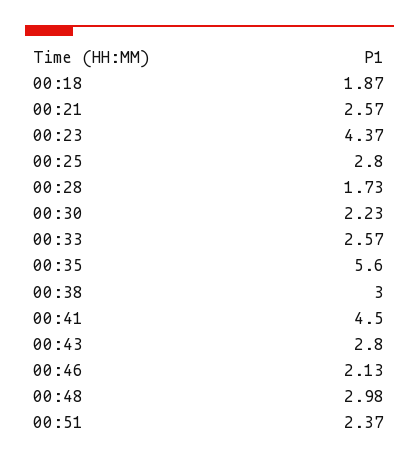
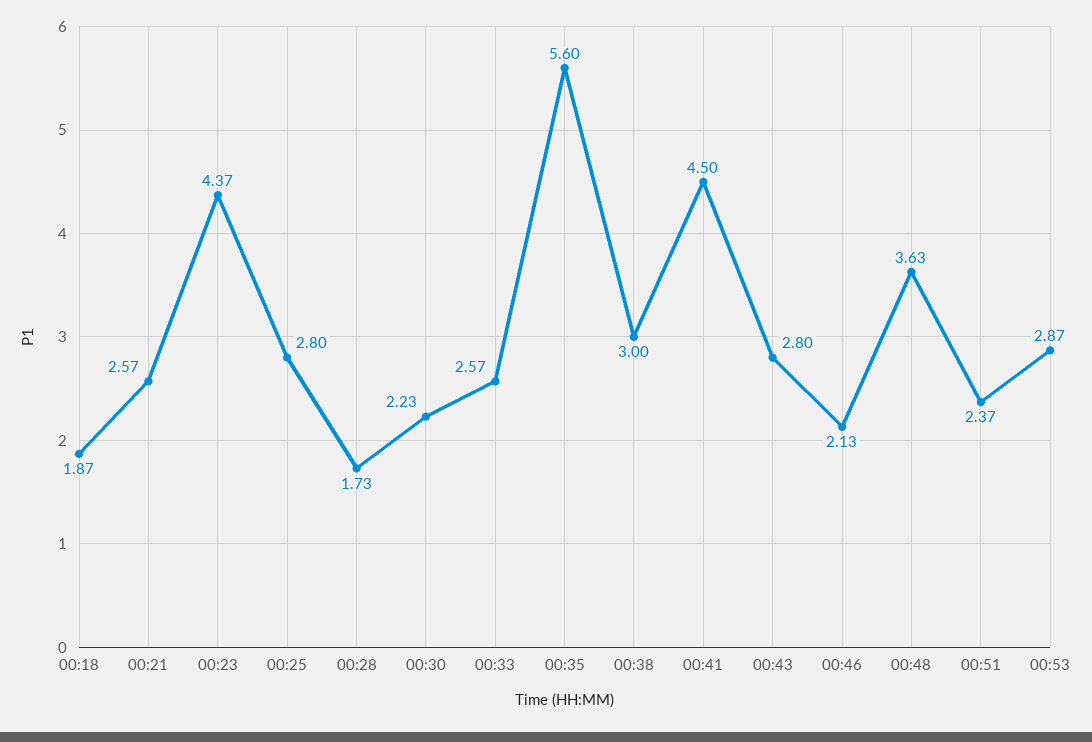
00:48: 2.98 -> 3.63
00:53: none -> 2.87

